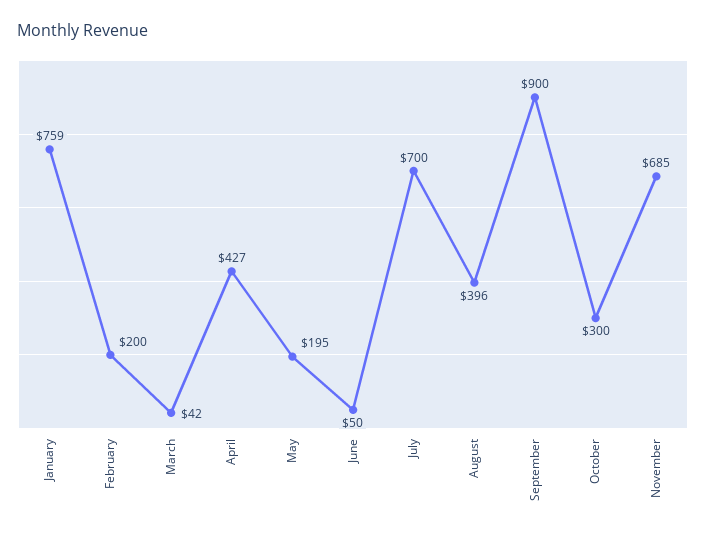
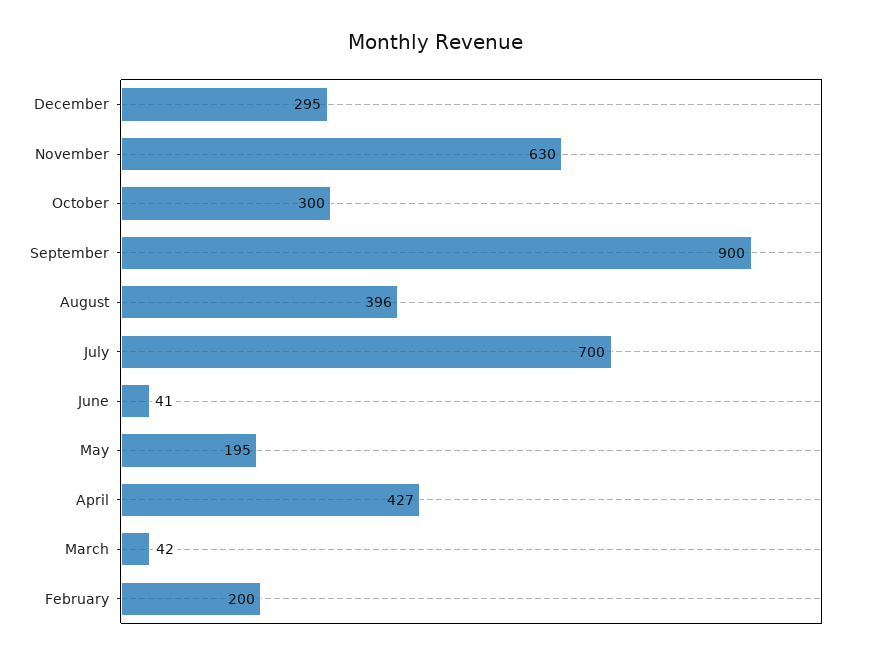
January: 759 -> none
June: 50 -> 41
November: 685 -> 630
December: none -> 295

